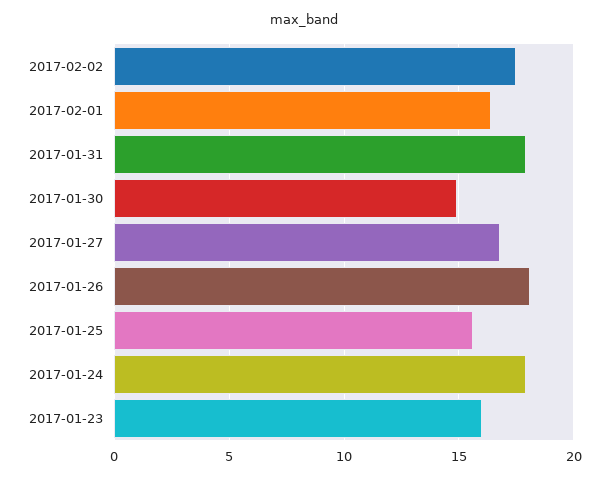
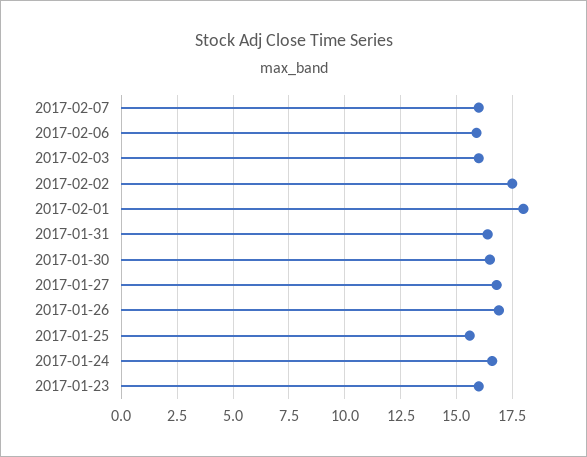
2017-02-01: 16.5 -> 18
2017-01-31: 18 -> 16.5
2017-01-30: 15 -> 16.5
2017-01-26: 18 -> 17
2017-01-24: 18 -> 16.5
2017-02-07: none -> 16
2017-02-06: none -> 16
2017-02-03: none -> 16

